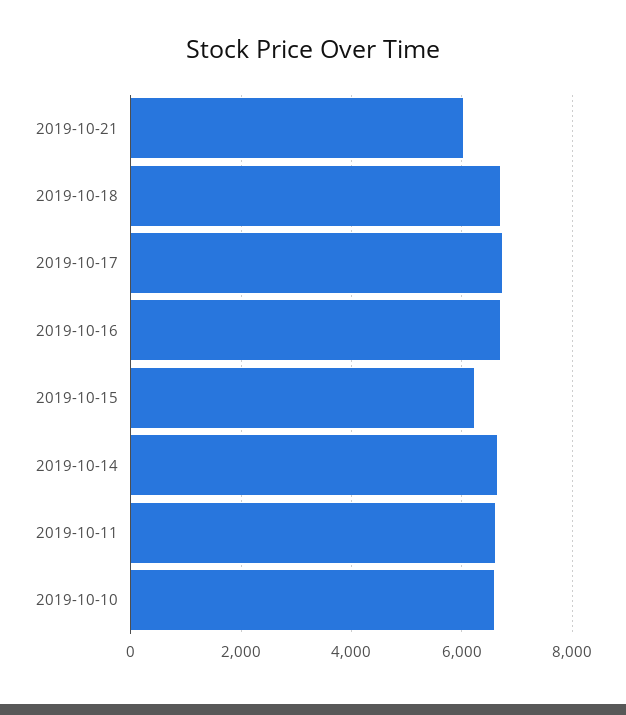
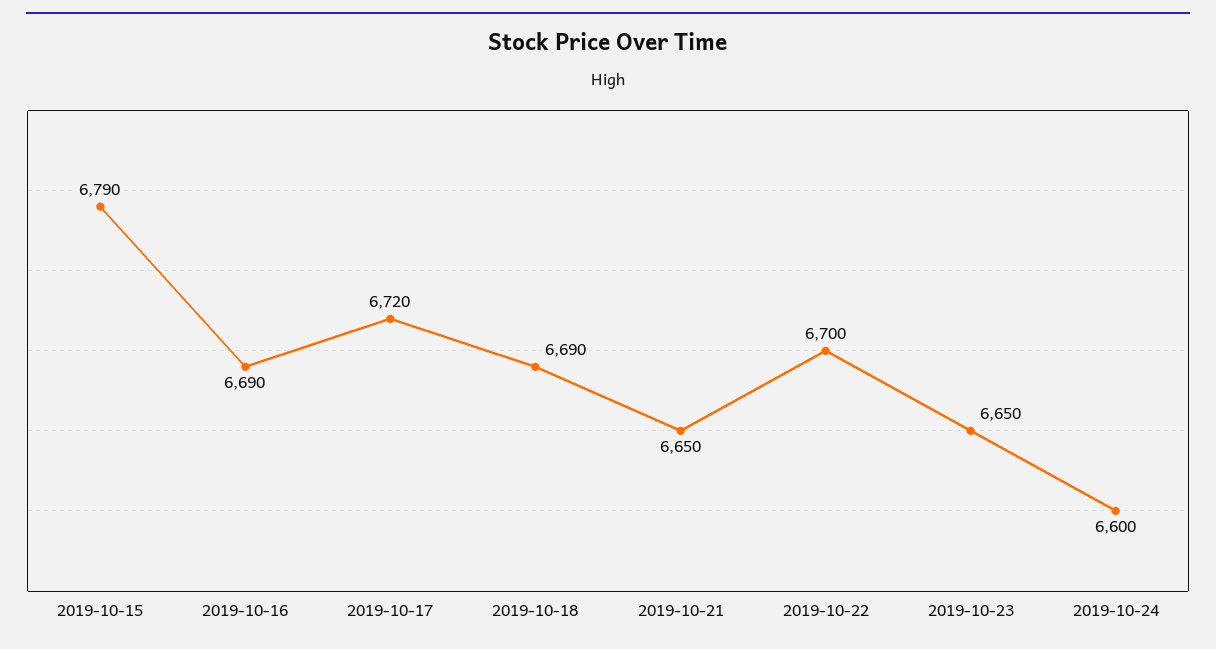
2019-10-21: 6000 -> 6650
2019-10-15: 6200 -> 6790
2019-10-14: 6600 -> none
2019-10-11: 6600 -> none
2019-10-10: 6600 -> none
2019-10-22: none -> 6700
2019-10-23: none -> 6650
2019-10-24: none -> 6600

